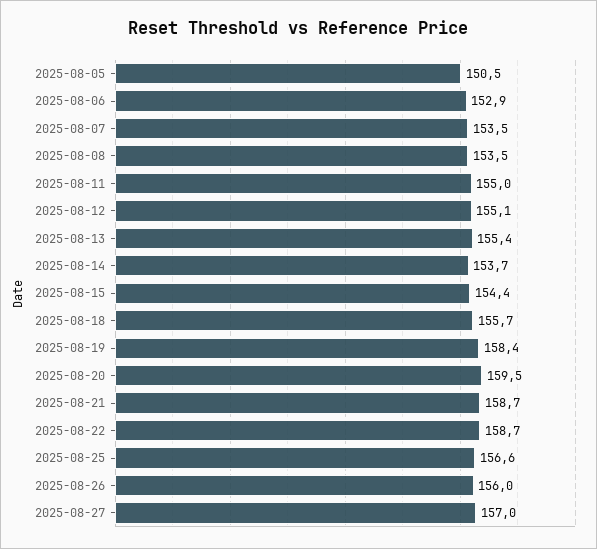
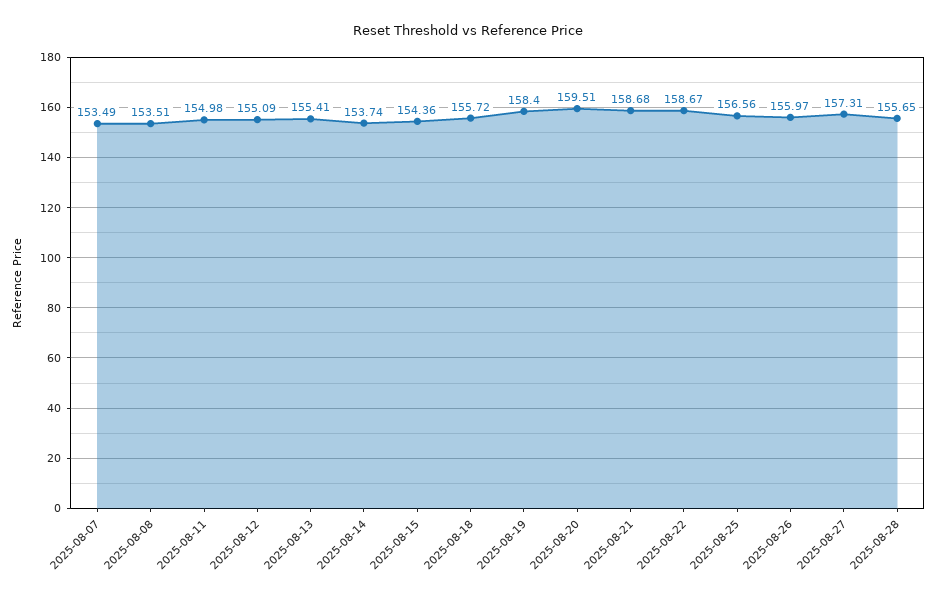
2025-08-05: 150.5 -> none
2025-08-06: 152.9 -> none
2025-08-27: 157 -> 157.31
2025-08-28: none -> 155.65

